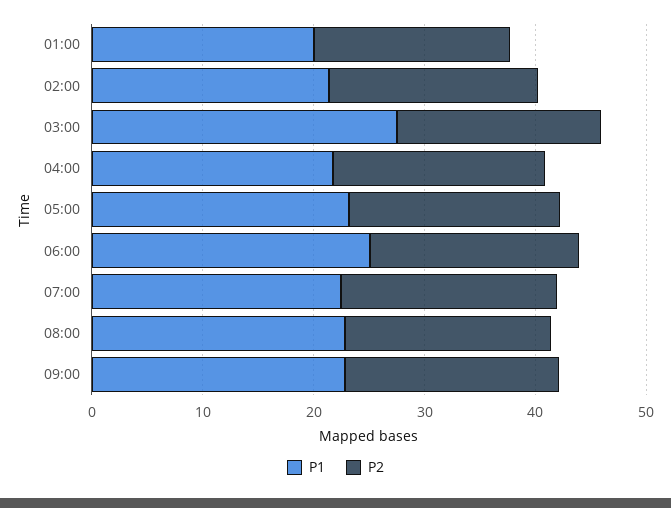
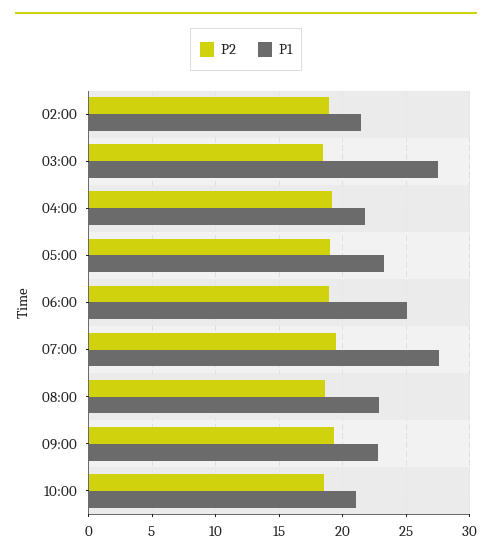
P1, 01:00: 20 -> none
P2, 01:00: 18 -> none
P1, 07:00: 22 -> 27.5
P2, 10:00: none -> 18.5
P1, 10:00: none -> 21

